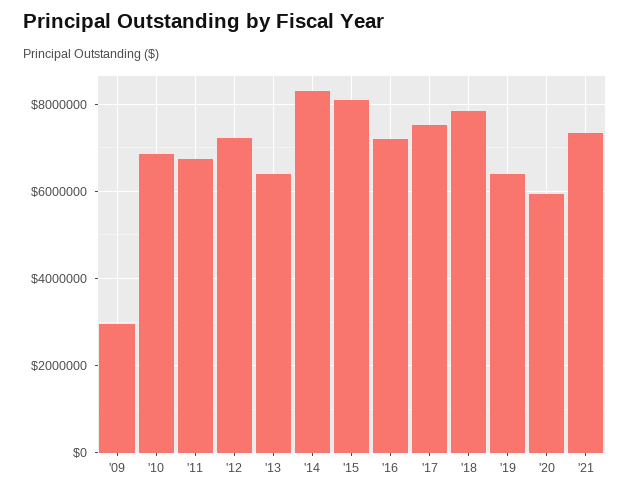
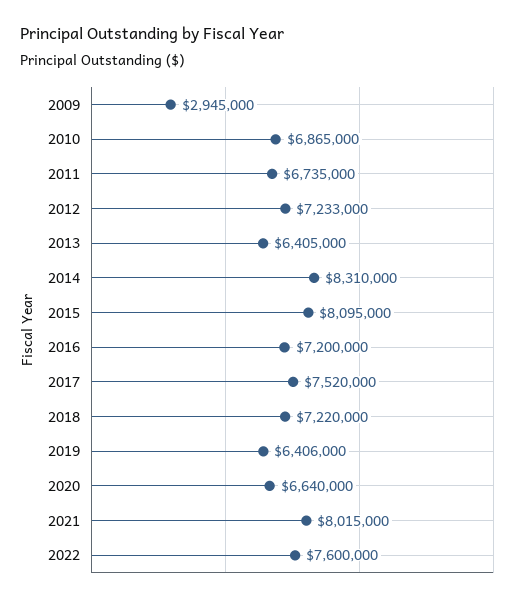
'18: 7800000 -> 7220000
'20: 6000000 -> 6640000
'21: 7400000 -> 8015000
2022: none -> 7600000

